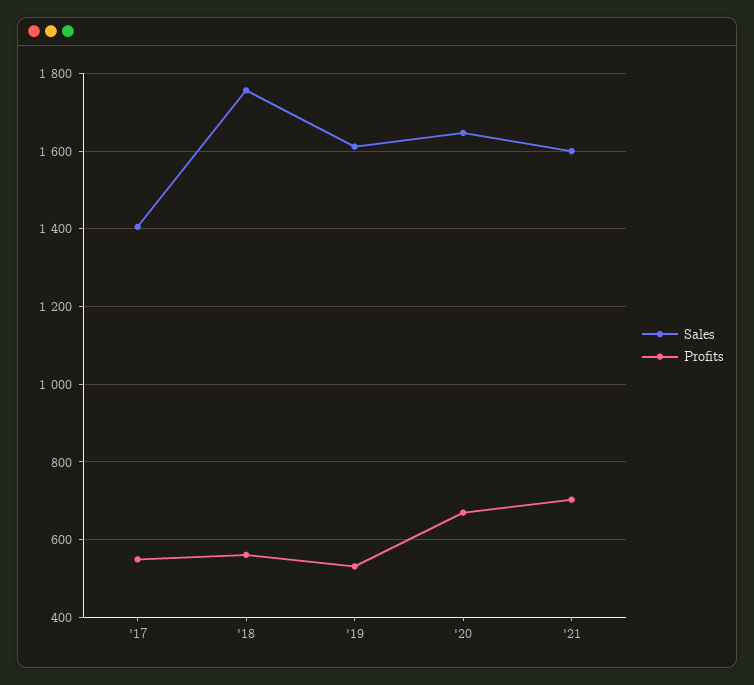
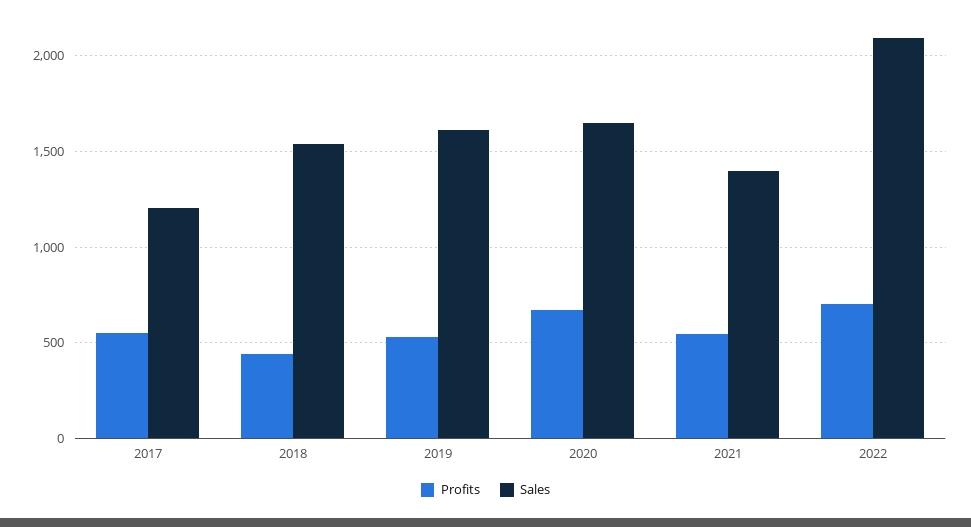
Sales, '17: 1400 -> 1200
Sales, '18: 1760 -> 1550
Profits, '18: 560 -> 450
Sales, '21: 1600 -> 1400
Profits, '21: 700 -> 550
Profits, 2022: none -> 700
Sales, 2022: none -> 2100

